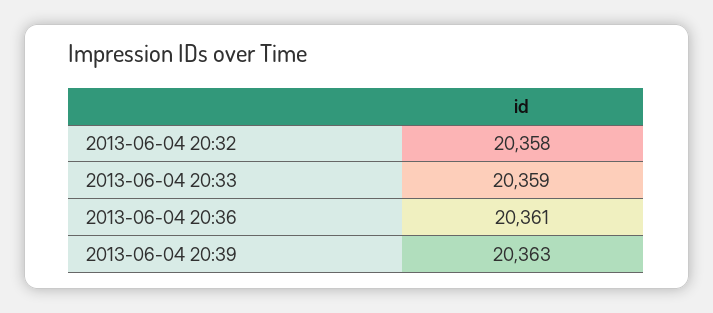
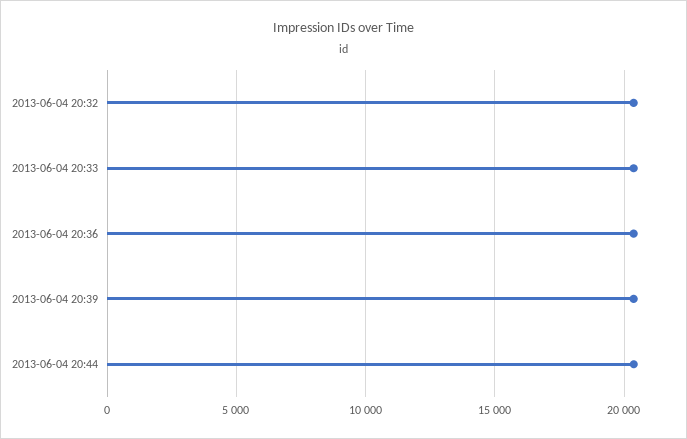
2013-06-04 20:44: none -> 20500

